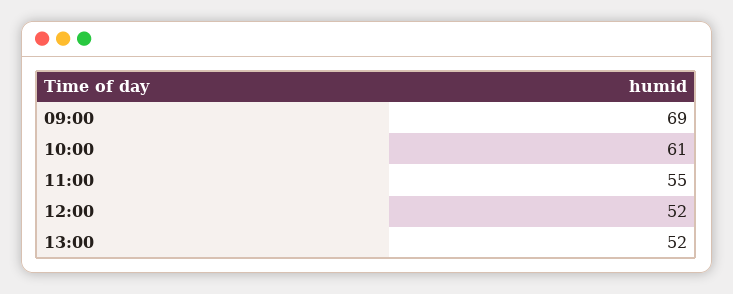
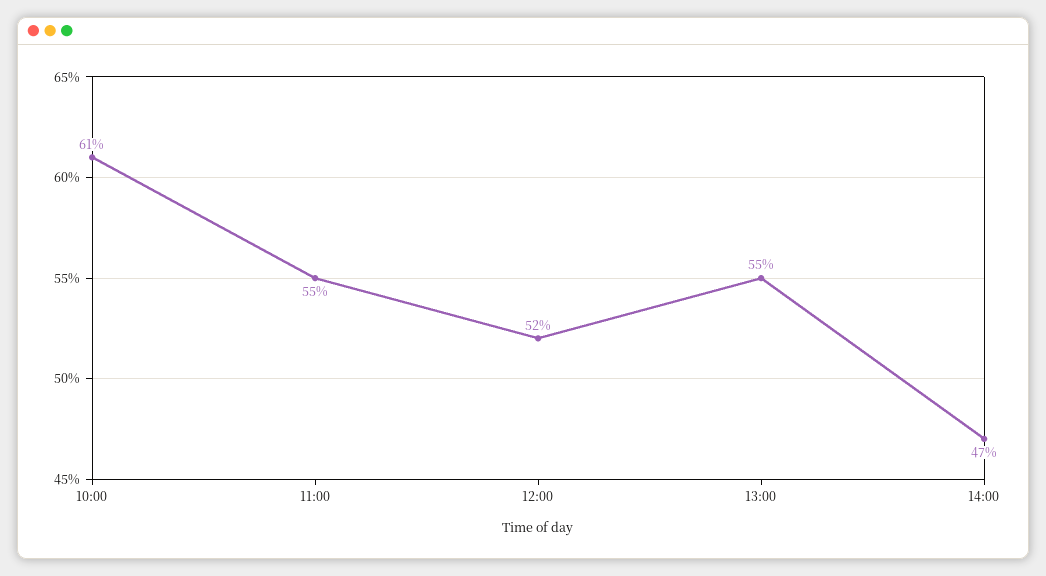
09:00: 69 -> none
13:00: 52 -> 55
14:00: none -> 47

